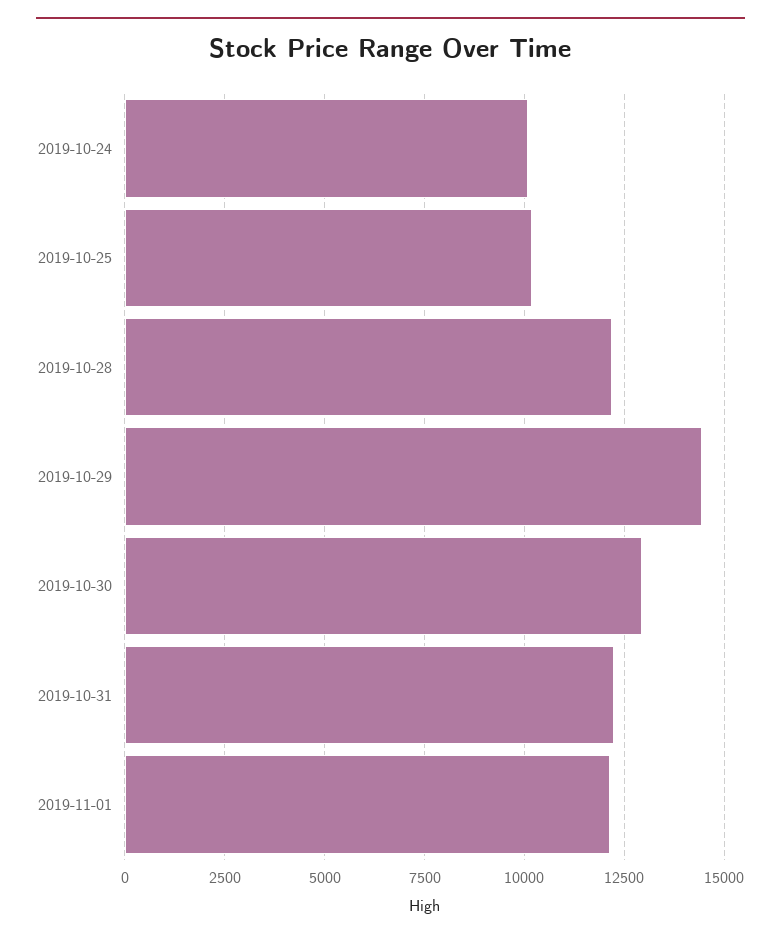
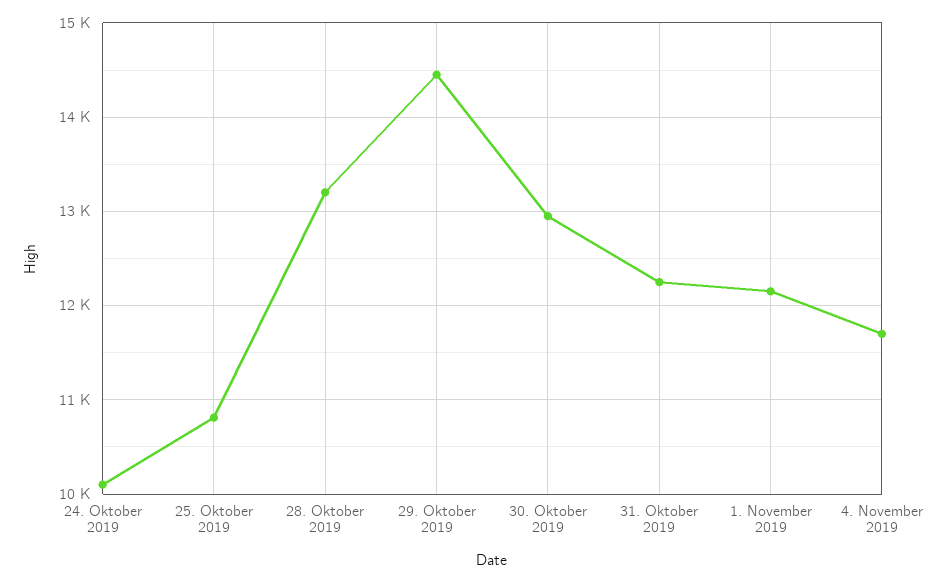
2019-10-25: 10250 -> 10800
2019-10-28: 12250 -> 13200
4. November 2019: none -> 11700

